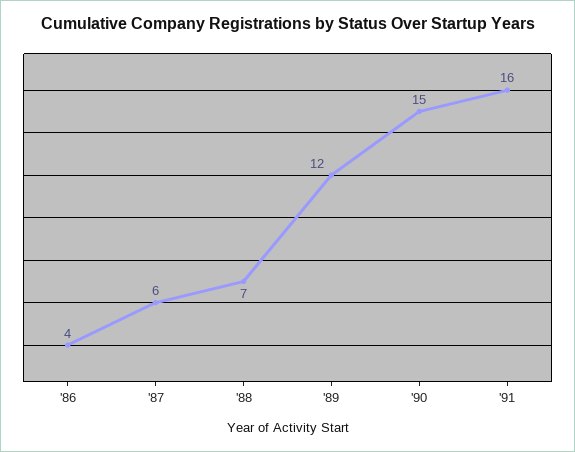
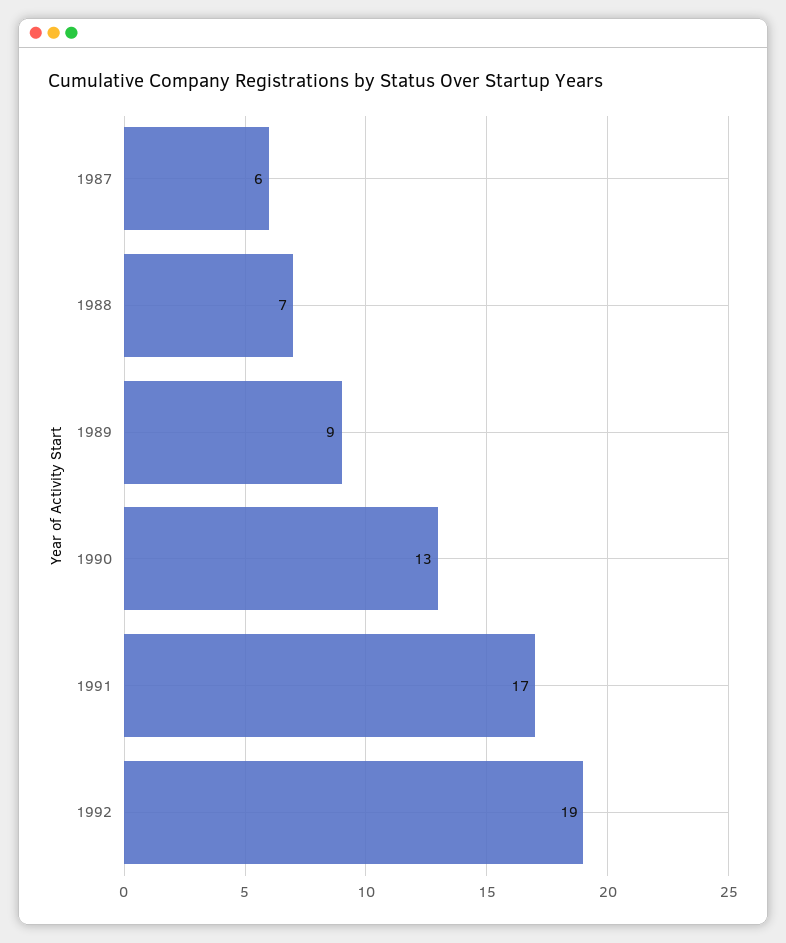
'86: 4 -> none
'89: 12 -> 9
'90: 15 -> 13
'91: 16 -> 17
1992: none -> 19

